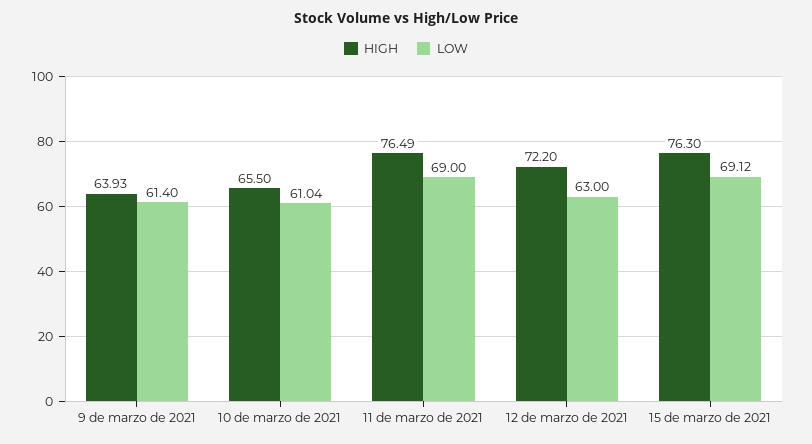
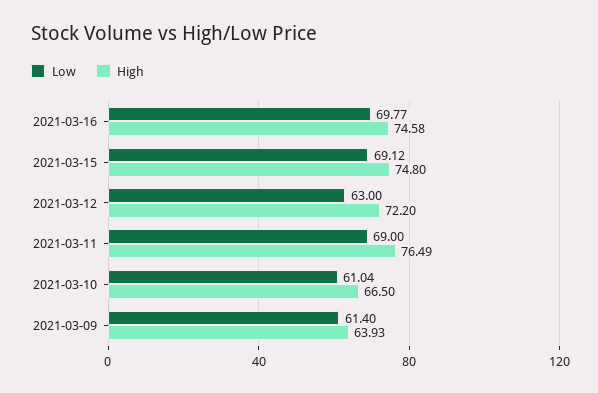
HIGH, 10 de marzo de 2021: 65.5 -> 66.5
HIGH, 15 de marzo de 2021: 76.3 -> 74.8
LOW, 2021-03-16: none -> 69.77
HIGH, 2021-03-16: none -> 74.58

